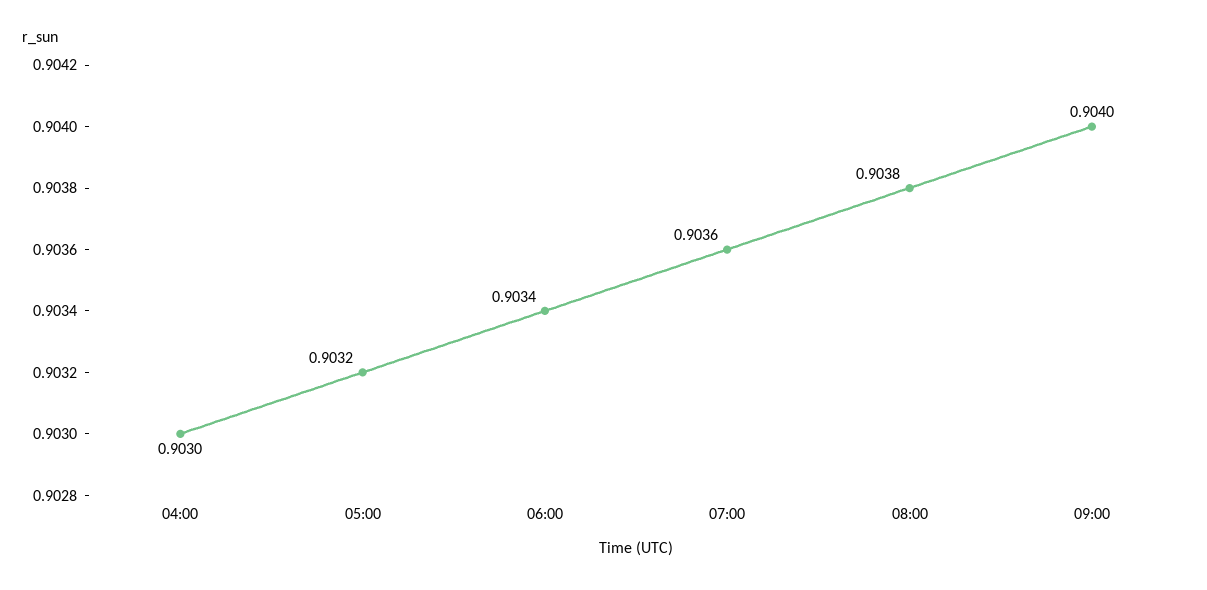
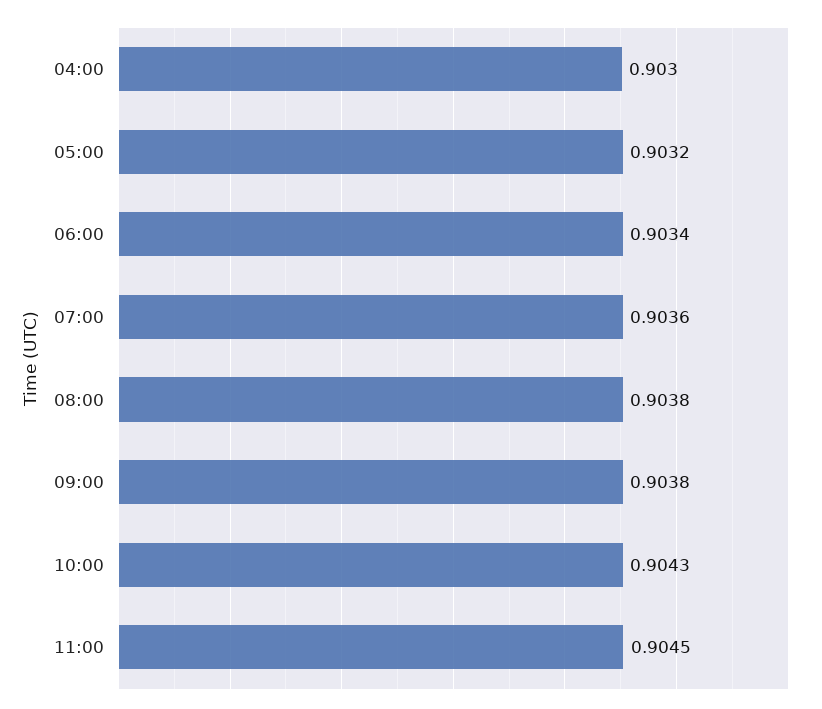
09:00: 0.904 -> 0.9038
10:00: none -> 0.9043
11:00: none -> 0.9045

